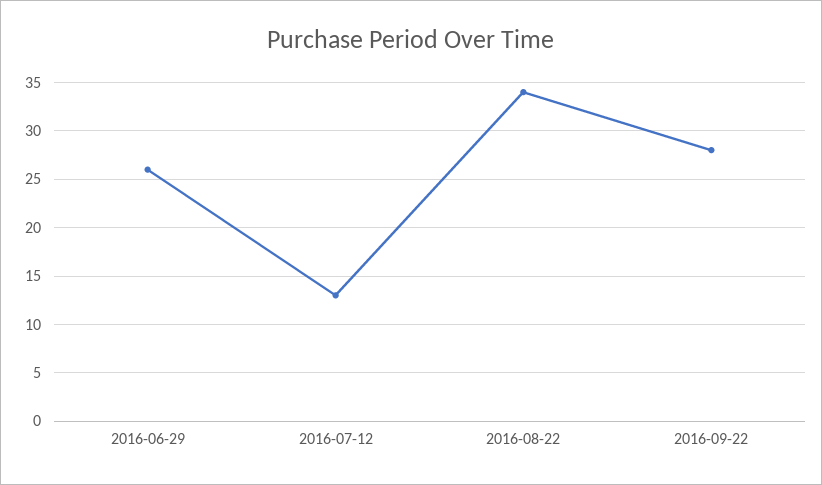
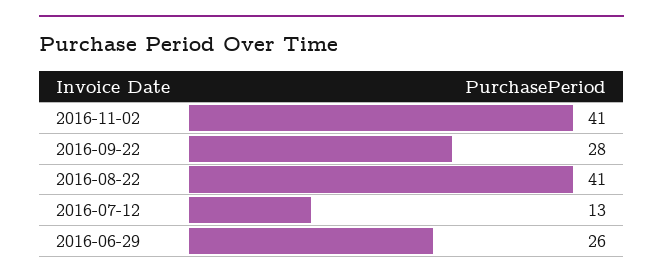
2016-08-22: 34 -> 41
2016-11-02: none -> 41

